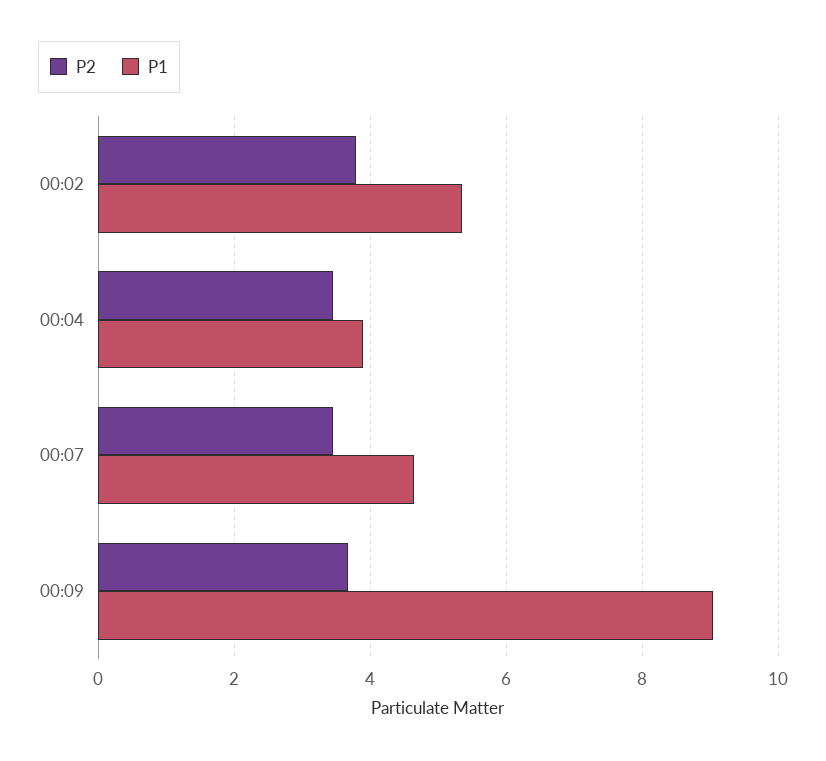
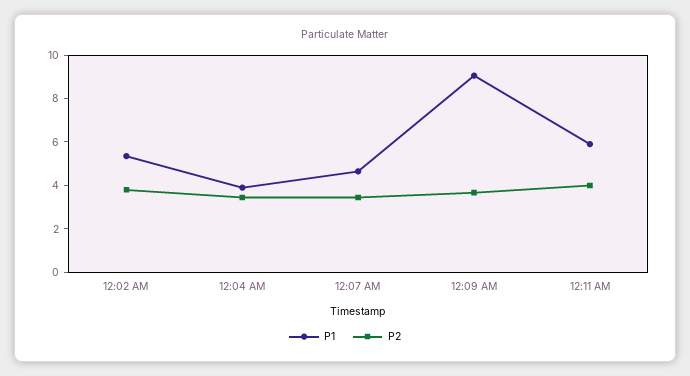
P1, 12:11 AM: none -> 6
P2, 12:11 AM: none -> 4

